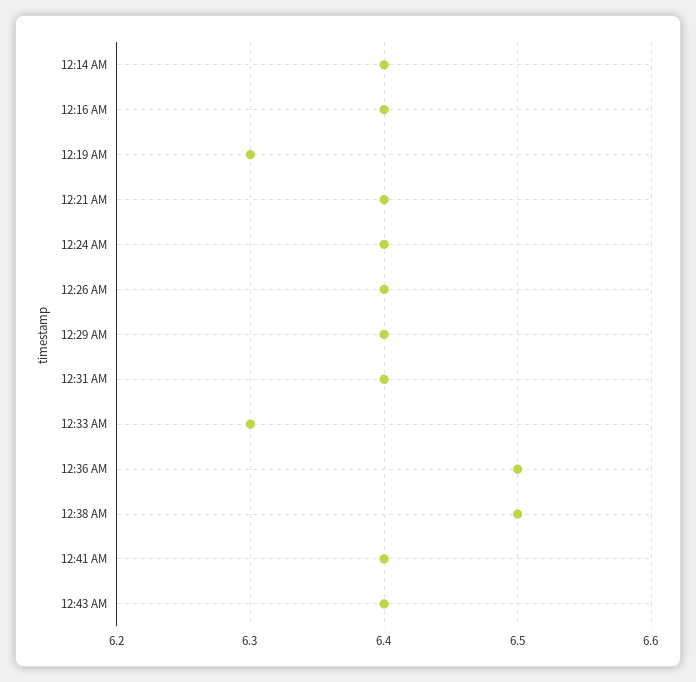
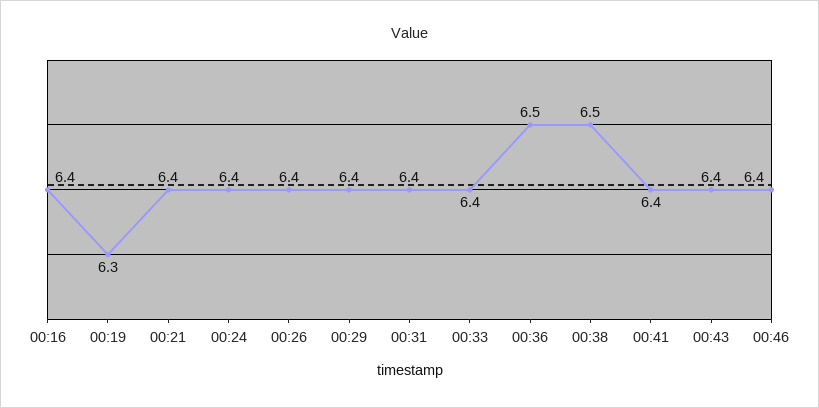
12:14 AM: 6.4 -> none
12:33 AM: 6.3 -> 6.4
00:46: none -> 6.4

